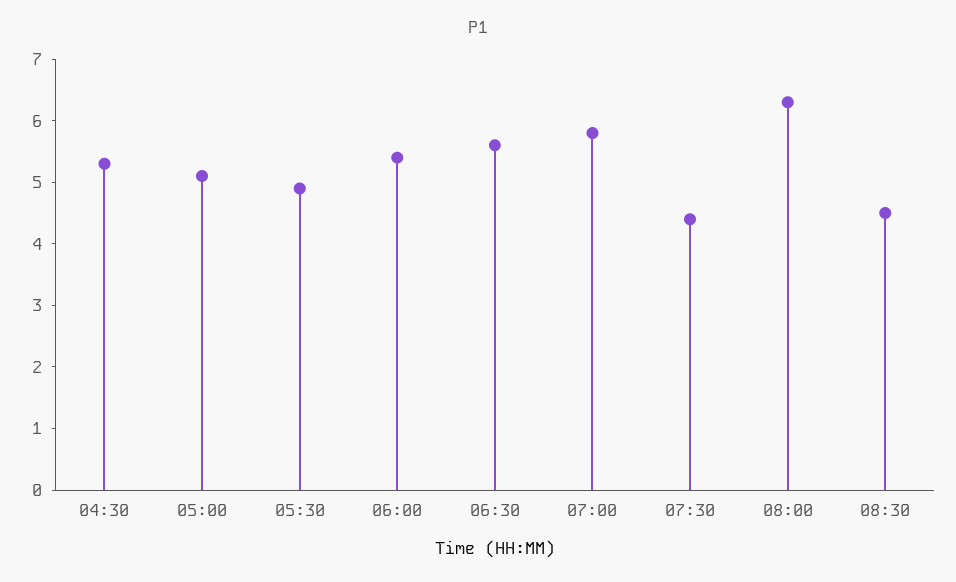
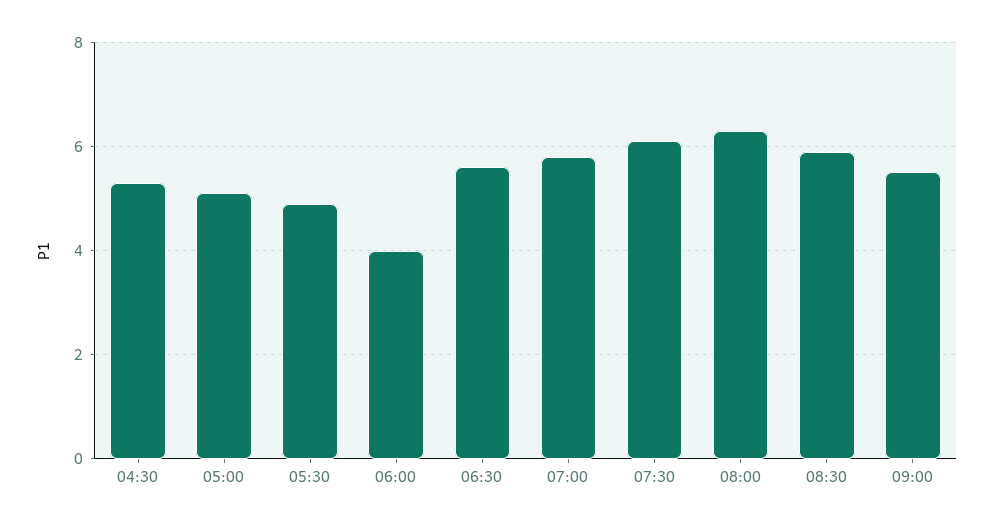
06:00: 5.5 -> 4
07:30: 4.5 -> 6
08:30: 4.5 -> 6
09:00: none -> 5.5

